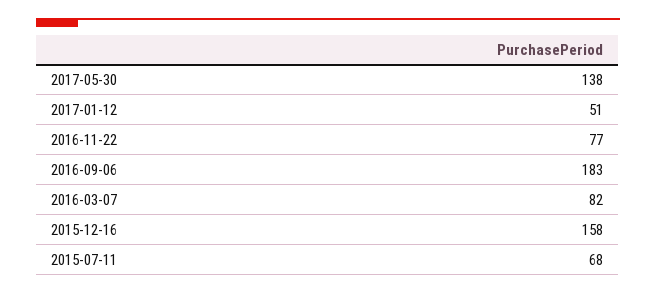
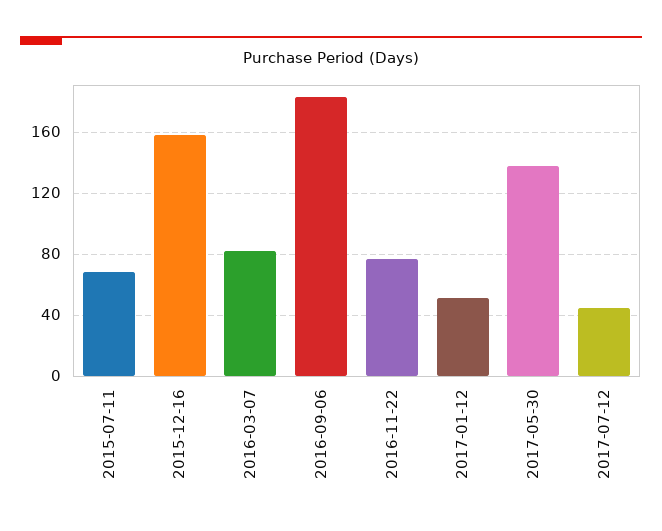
2017-07-12: none -> 45

